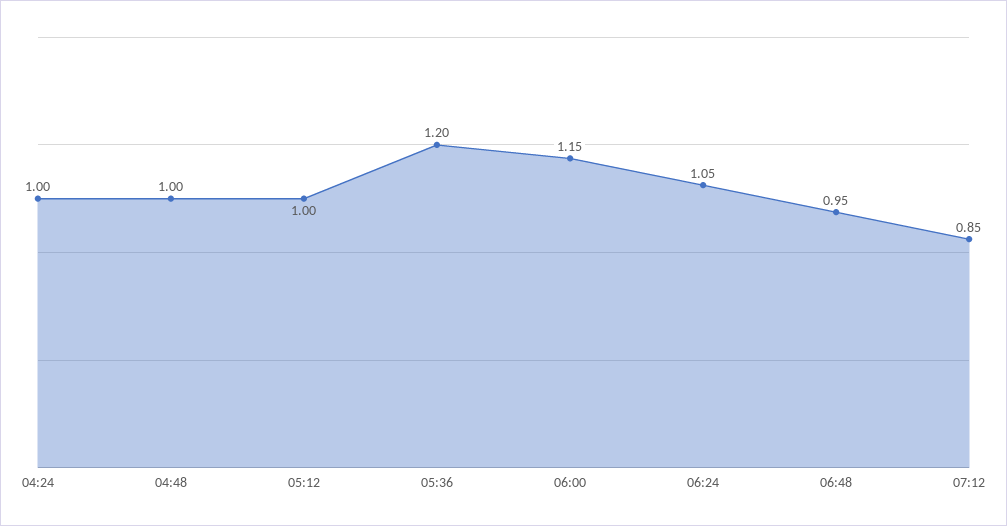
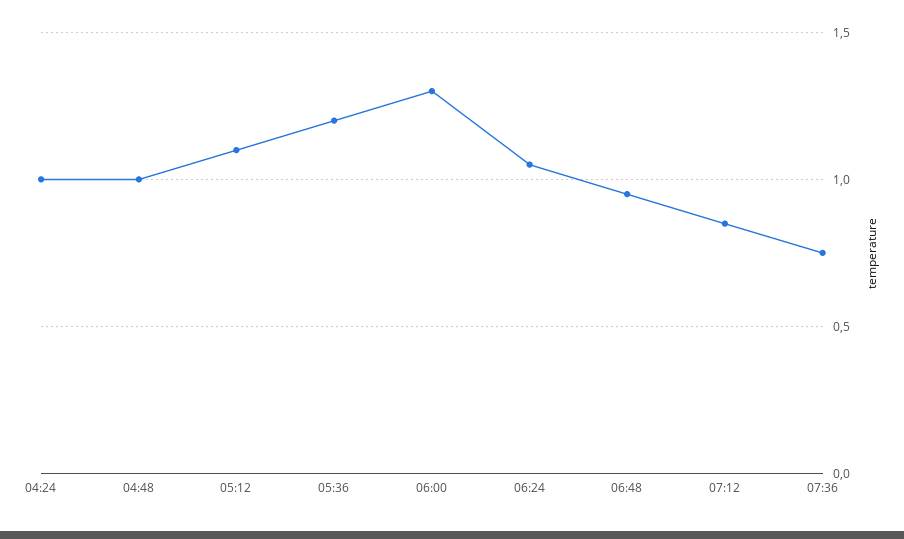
05:12: 1 -> 1.1
06:00: 1.15 -> 1.3
07:36: none -> 0.75

